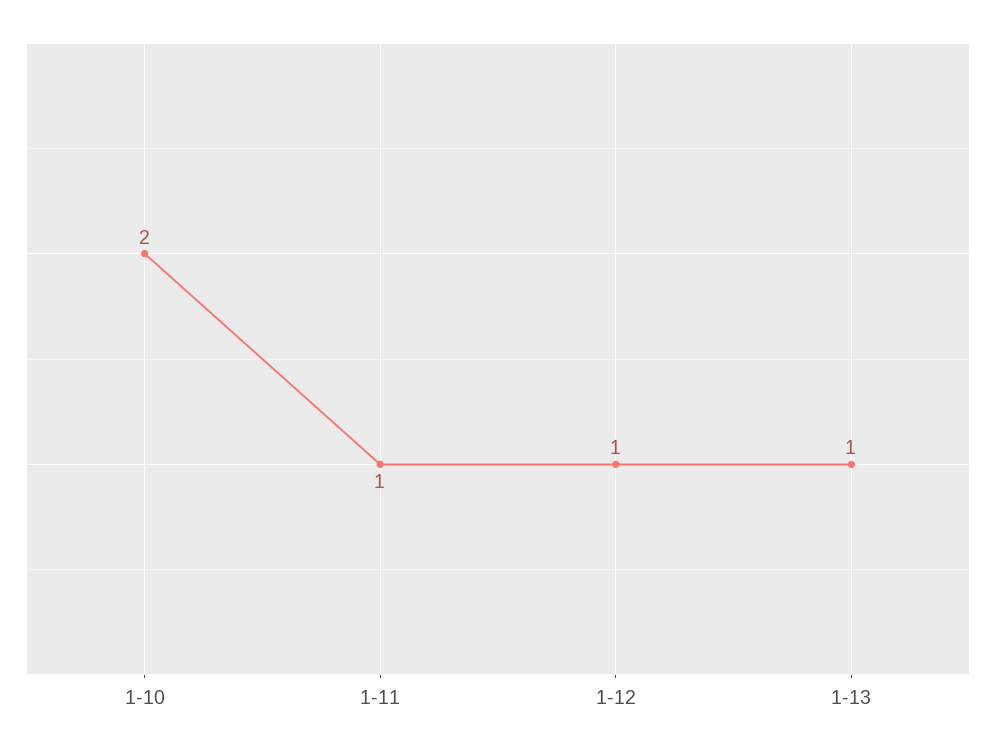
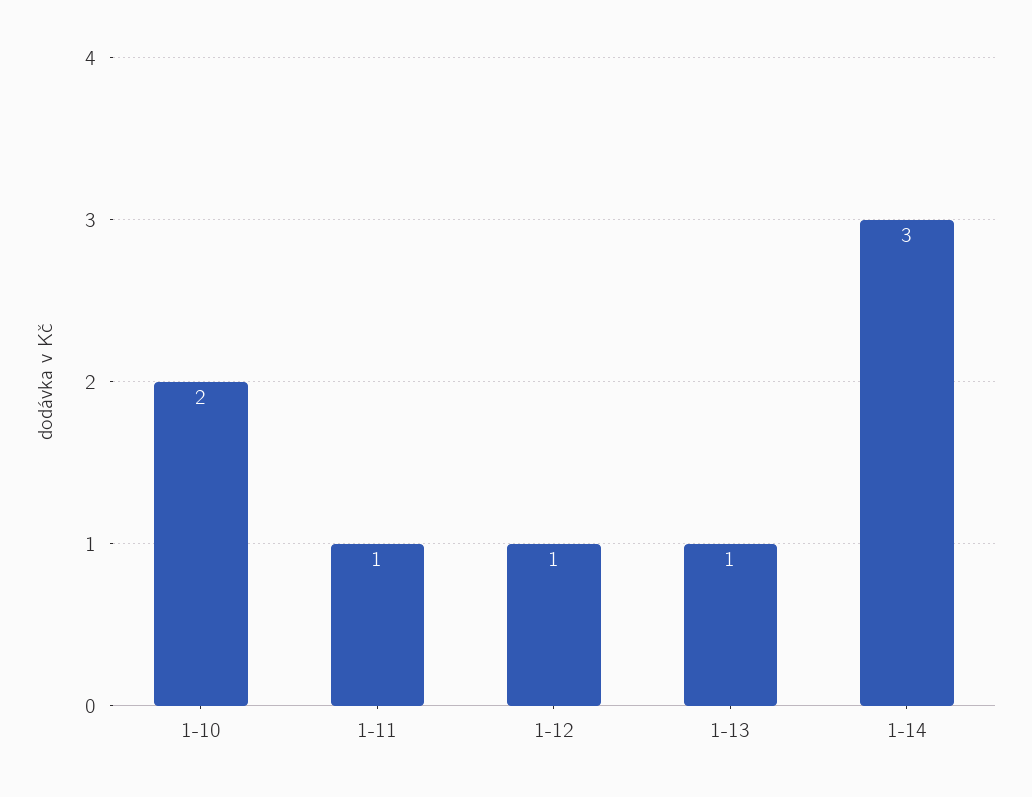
1-14: none -> 3

